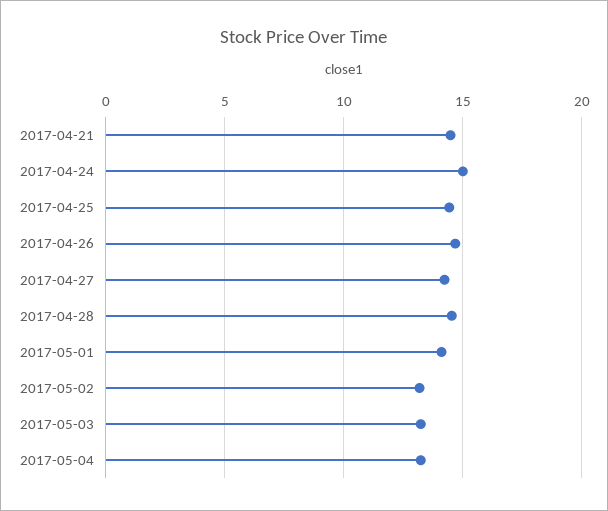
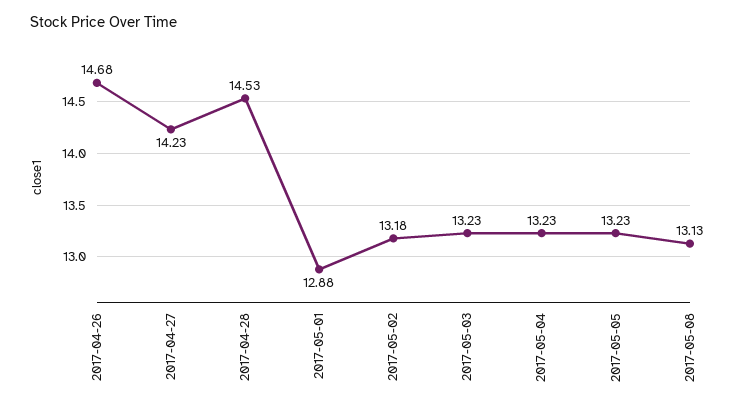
2017-04-21: 14.5 -> none
2017-04-24: 15 -> none
2017-04-25: 14.5 -> none
2017-05-01: 14 -> 12.88
2017-05-05: none -> 13.23
2017-05-08: none -> 13.13

